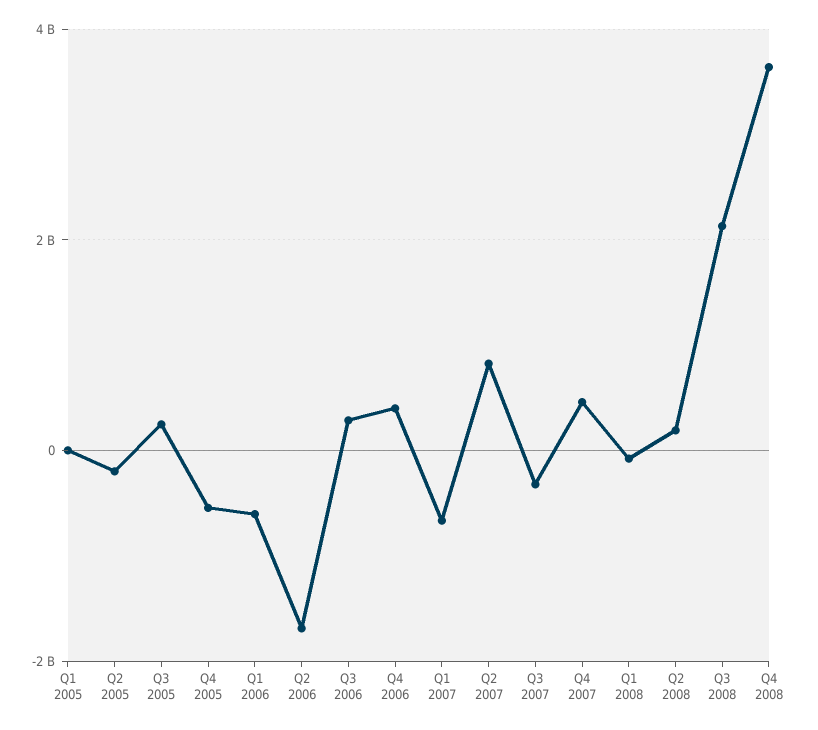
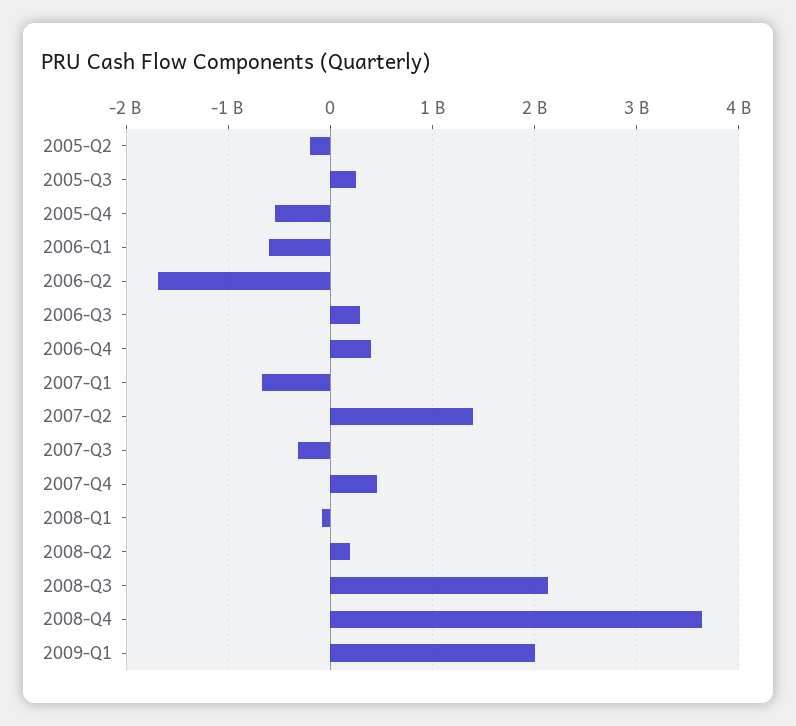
Q1 2005: 0 -> none
Q2 2007: 800000000 -> 1400000000
2009-Q1: none -> 2000000000

